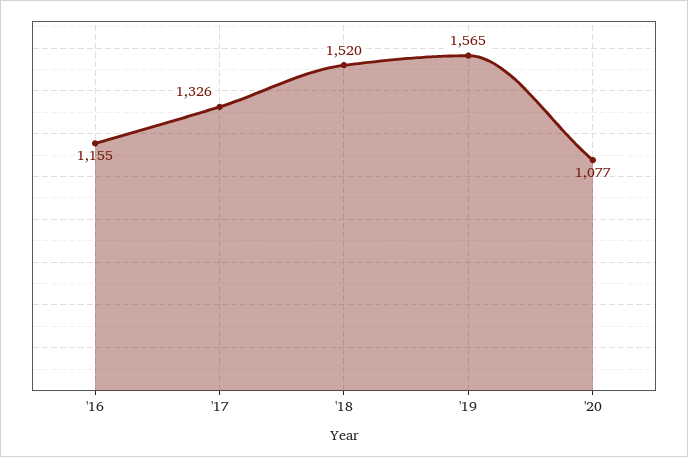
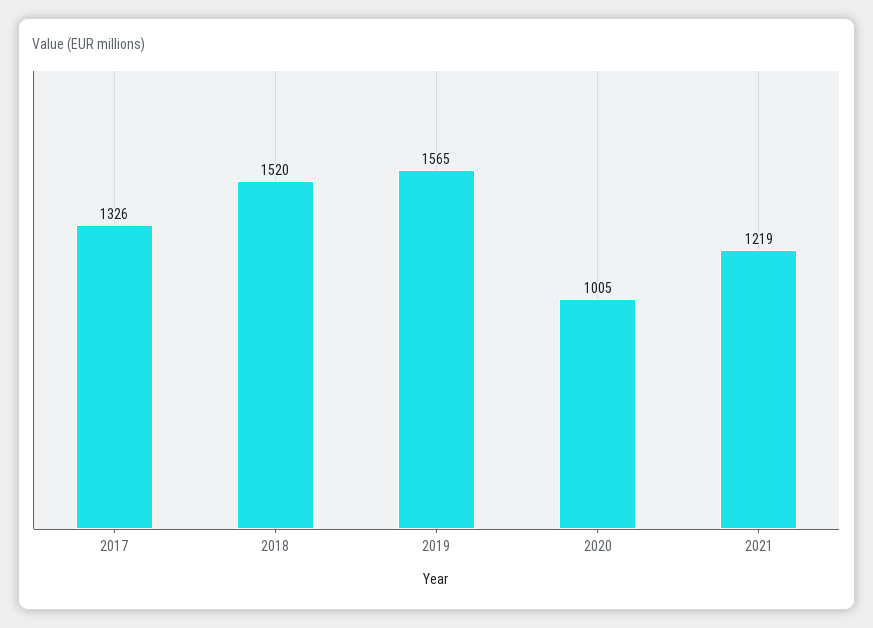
'16: 1155 -> none
'20: 1077 -> 1005
2021: none -> 1219

